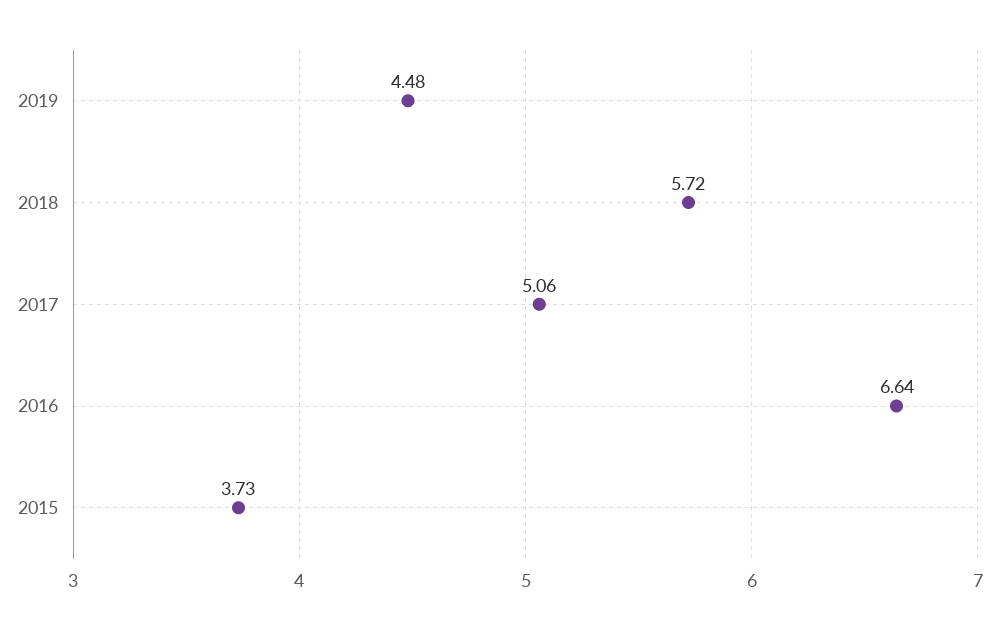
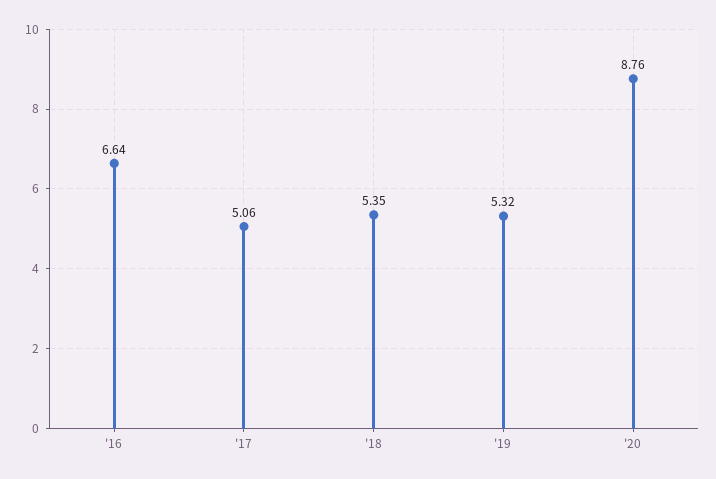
2019: 4.48 -> 5.32
2018: 5.72 -> 5.35
2015: 3.73 -> none
'20: none -> 8.76

